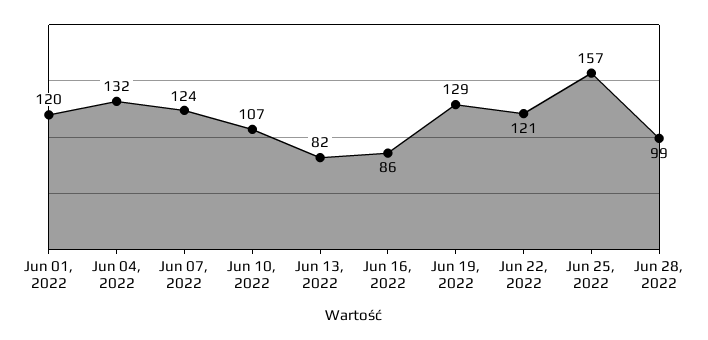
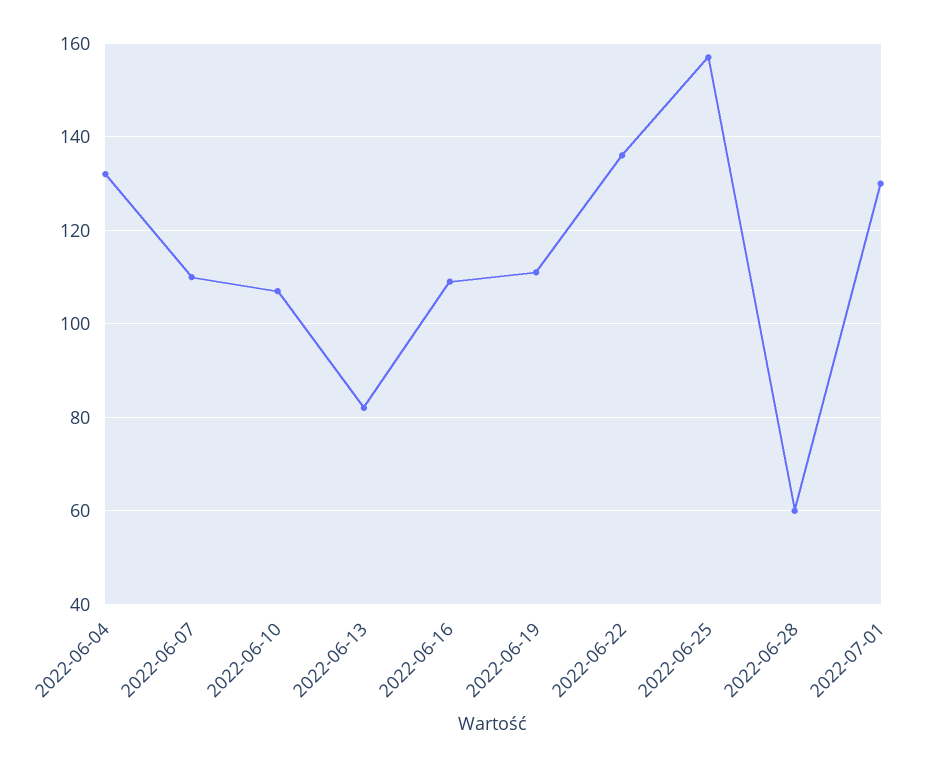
Jun 01, 2022: 120 -> none
Jun 07, 2022: 124 -> 110
Jun 16, 2022: 86 -> 110
Jun 19, 2022: 129 -> 110
Jun 22, 2022: 121 -> 135
Jun 28, 2022: 99 -> 60
2022-07-01: none -> 130

